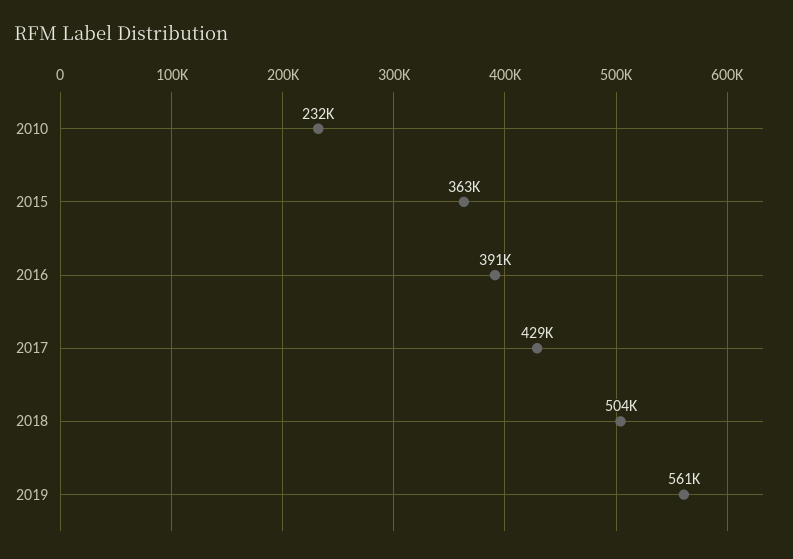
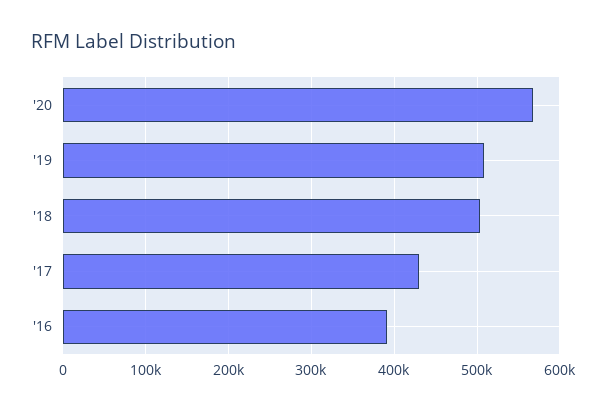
2010: 232000 -> none
2015: 363000 -> none
2019: 561000 -> 510000
'20: none -> 570000

